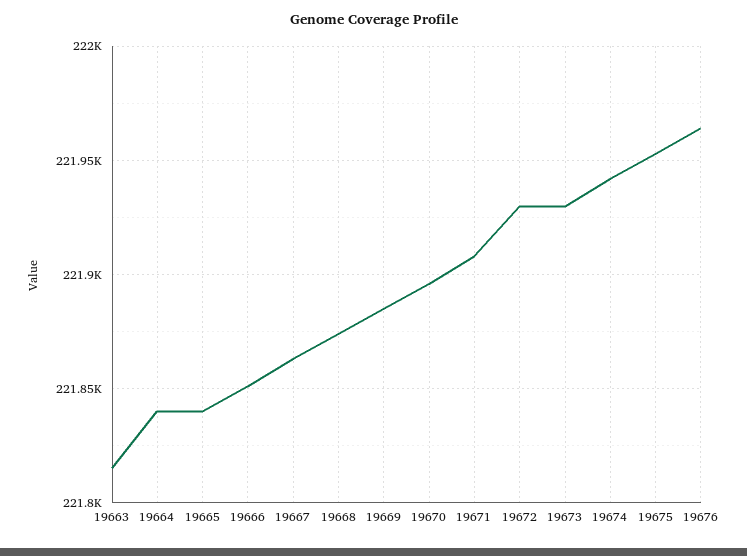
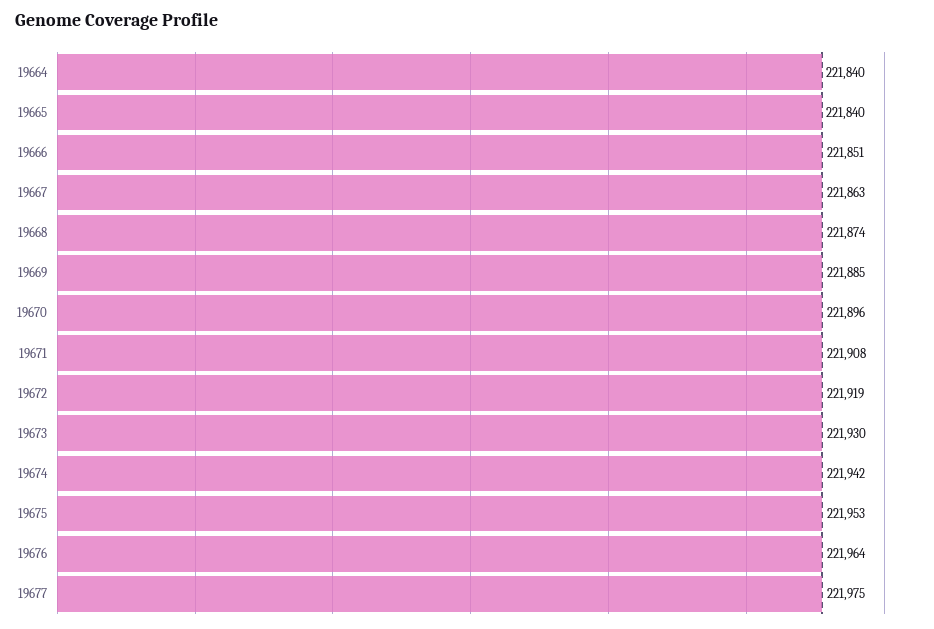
19663: 221815 -> none
19672: 221930 -> 221919
19677: none -> 221975

